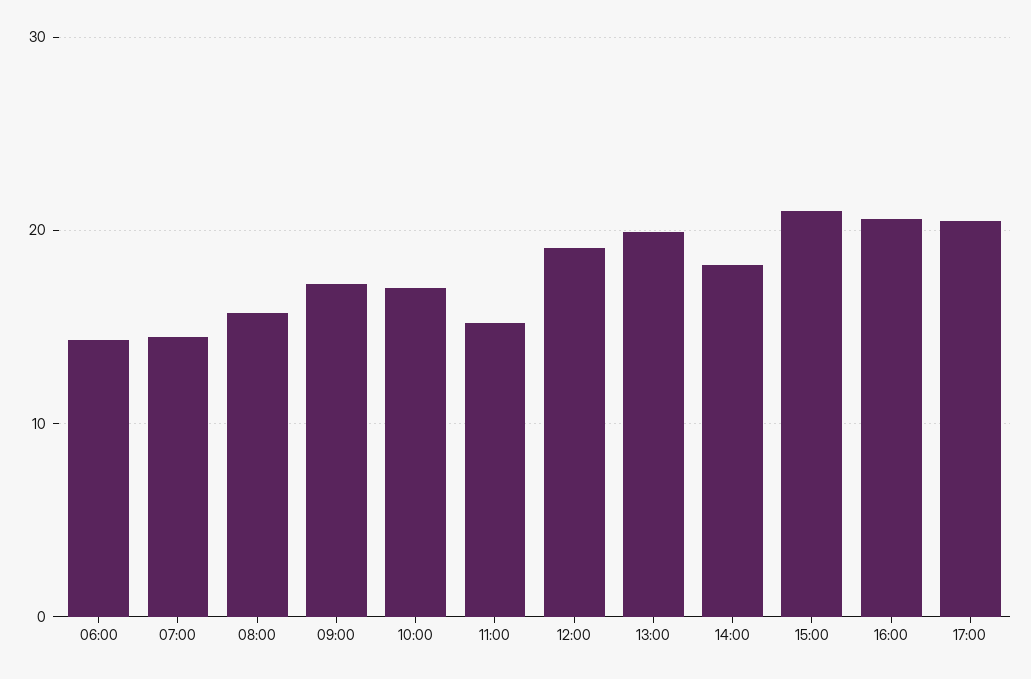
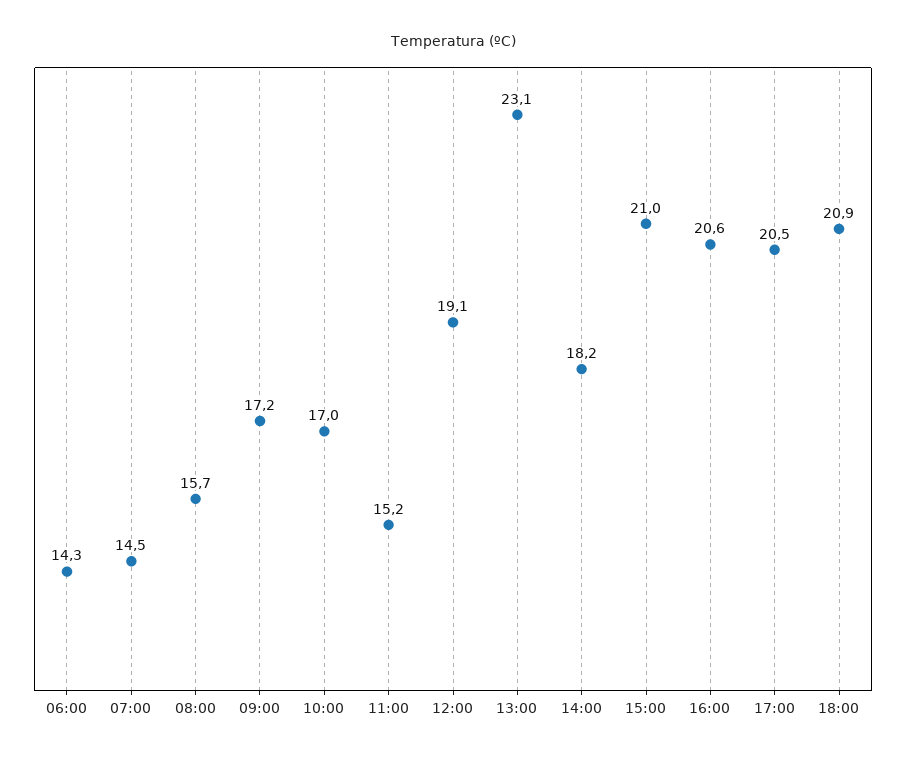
13:00: 20 -> 23.1
18:00: none -> 20.9

